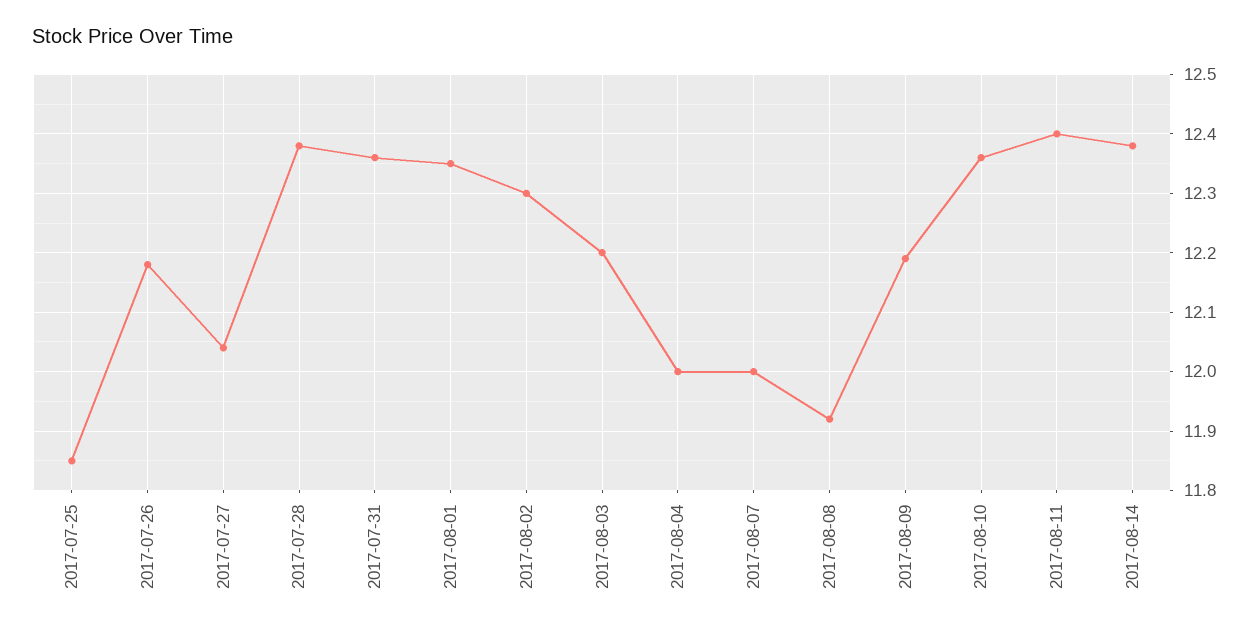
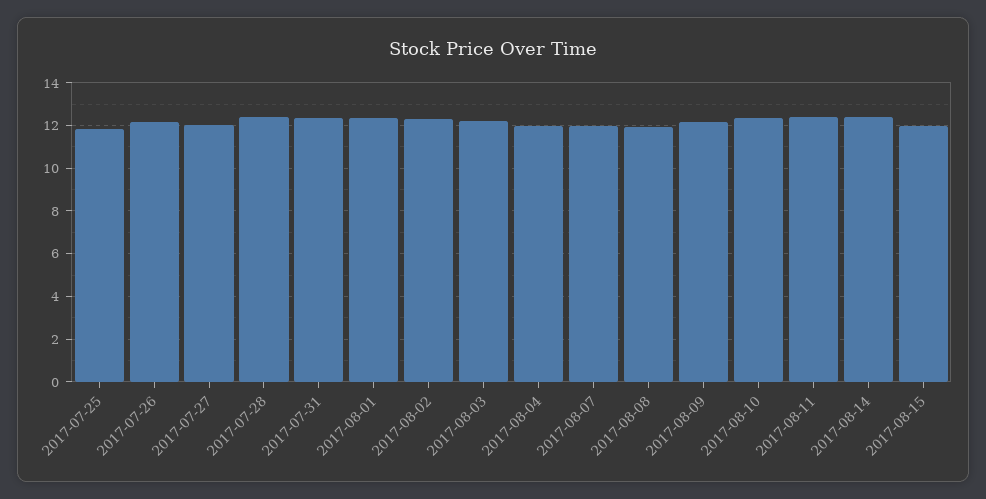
2017-08-15: none -> 12

